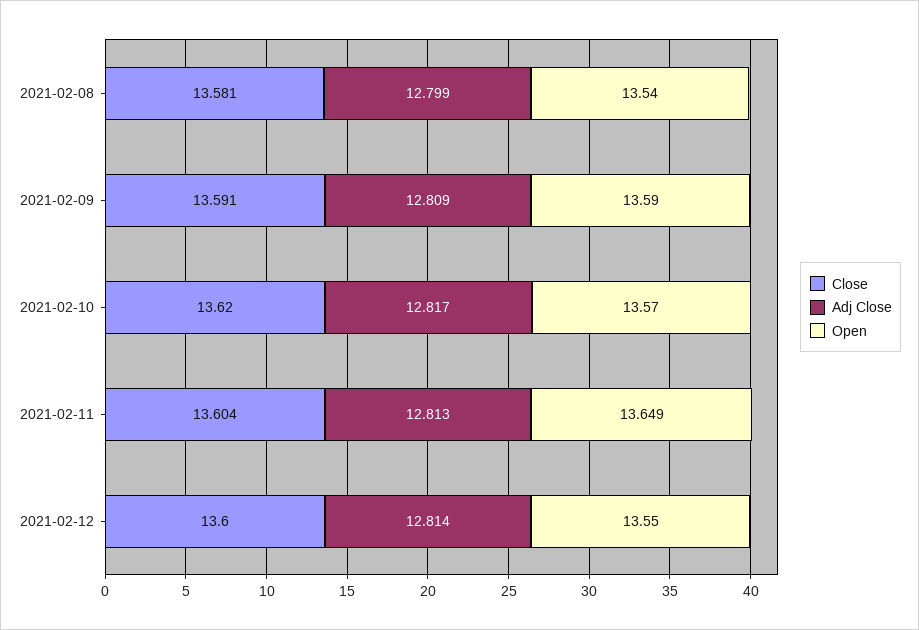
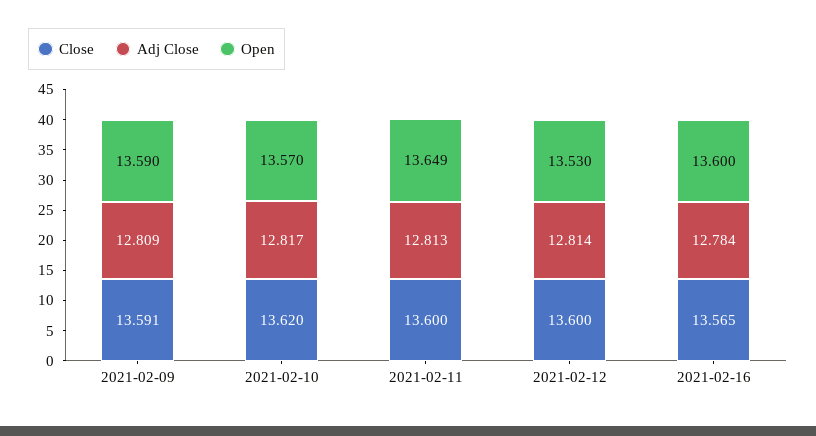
Close, 2021-02-08: 13.581 -> none
Adj Close, 2021-02-08: 12.799 -> none
Open, 2021-02-08: 13.54 -> none
Close, 2021-02-11: 13.604 -> 13.6
Open, 2021-02-12: 13.55 -> 13.53
Close, 2021-02-16: none -> 13.565
Adj Close, 2021-02-16: none -> 12.784
Open, 2021-02-16: none -> 13.6

